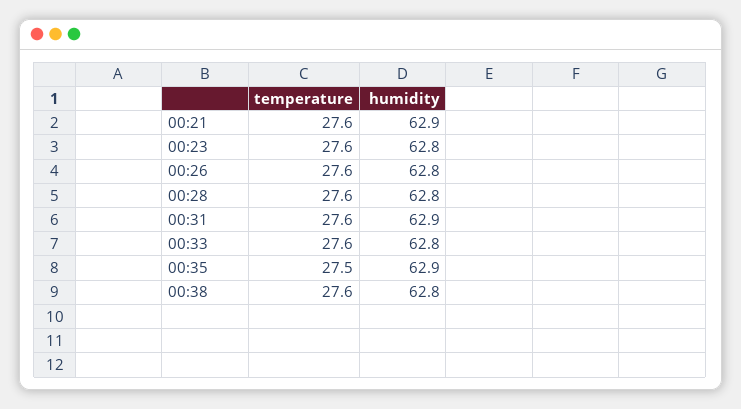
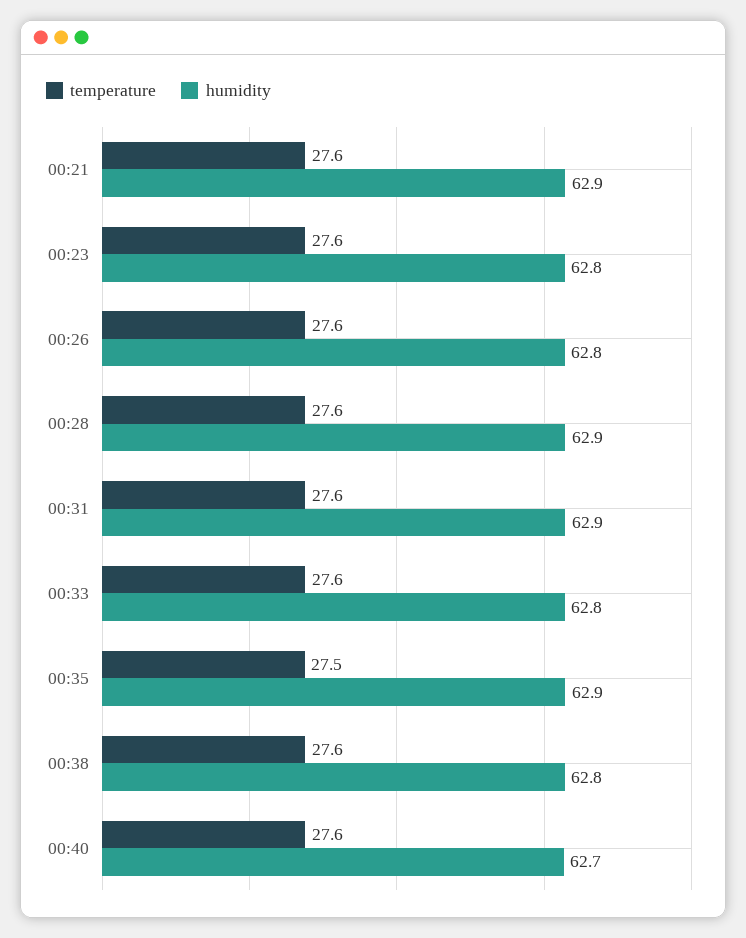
humidity, 00:28: 62.8 -> 62.9
temperature, 00:40: none -> 27.6
humidity, 00:40: none -> 62.7

